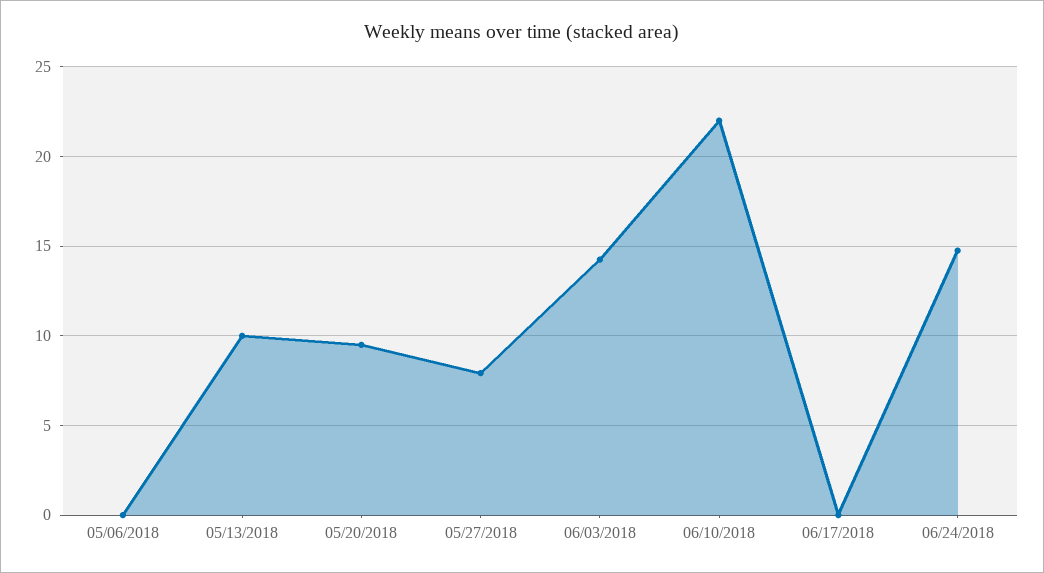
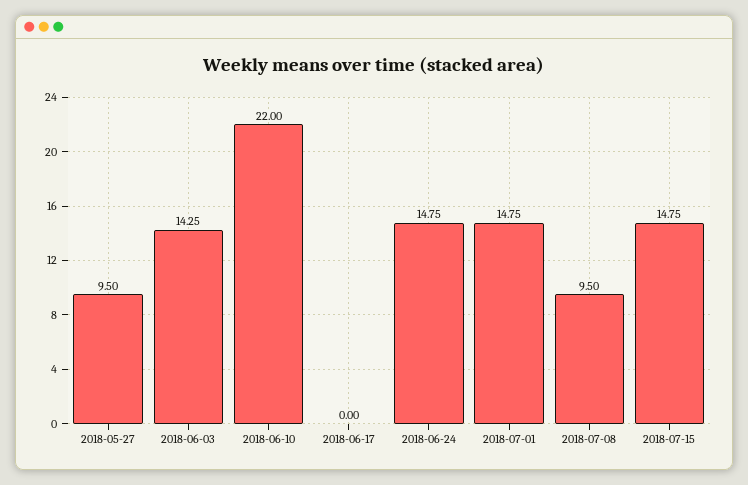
05/06/2018: 0 -> none
05/13/2018: 10 -> none
05/20/2018: 9.5 -> none
05/27/2018: 8 -> 9.5
2018-07-01: none -> 14.75
2018-07-08: none -> 9.5
2018-07-15: none -> 14.75

